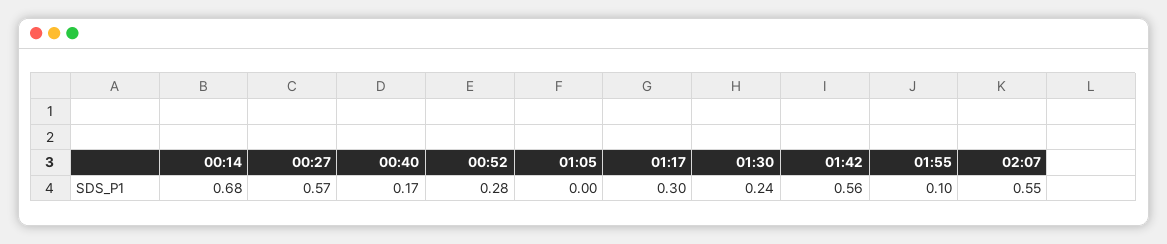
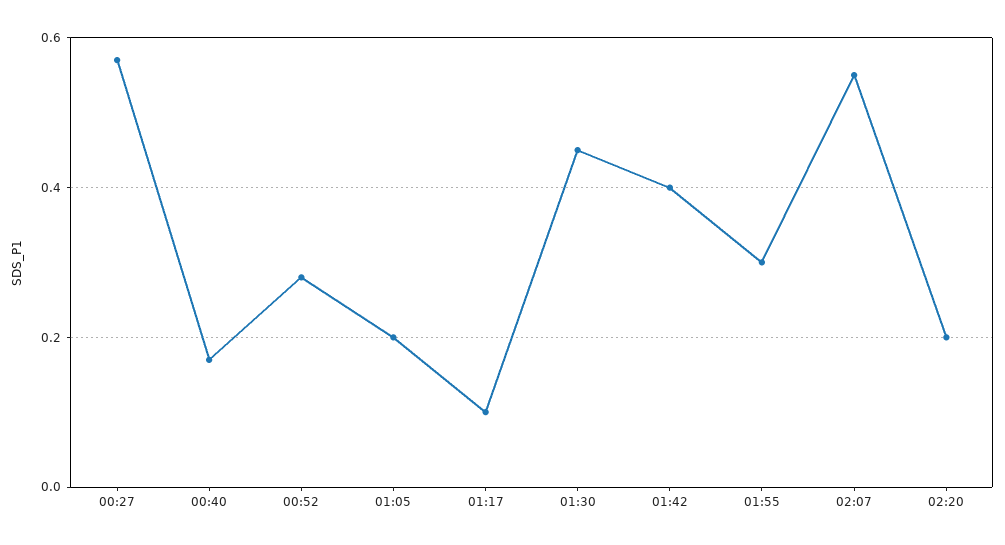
00:14: 0.68 -> none
01:05: 0 -> 0.2
01:17: 0.3 -> 0.1
01:30: 0.24 -> 0.45
01:42: 0.56 -> 0.4
01:55: 0.1 -> 0.3
02:20: none -> 0.2

